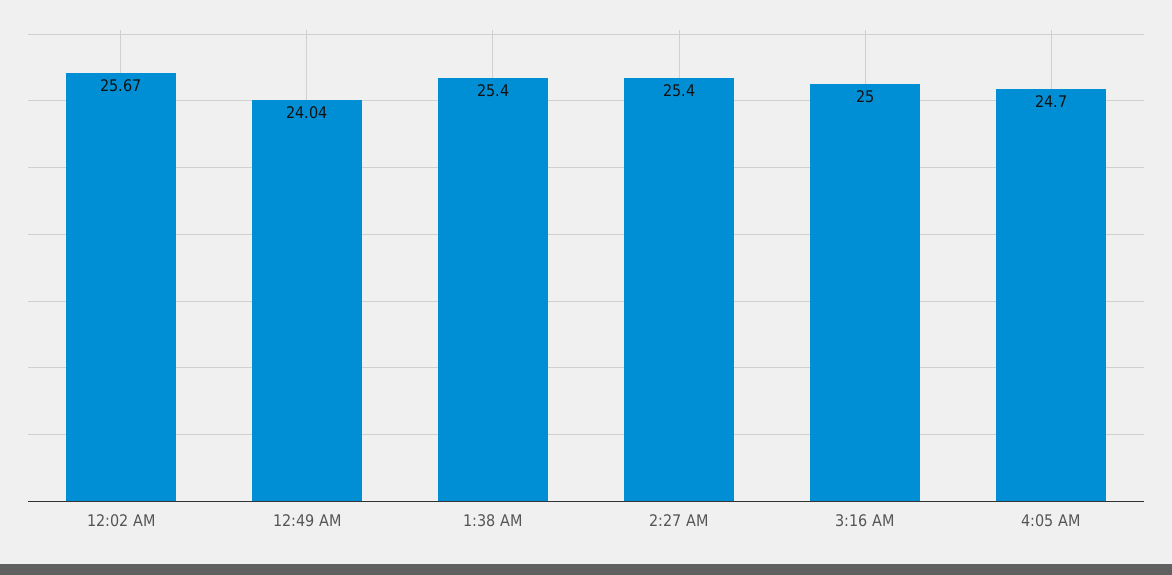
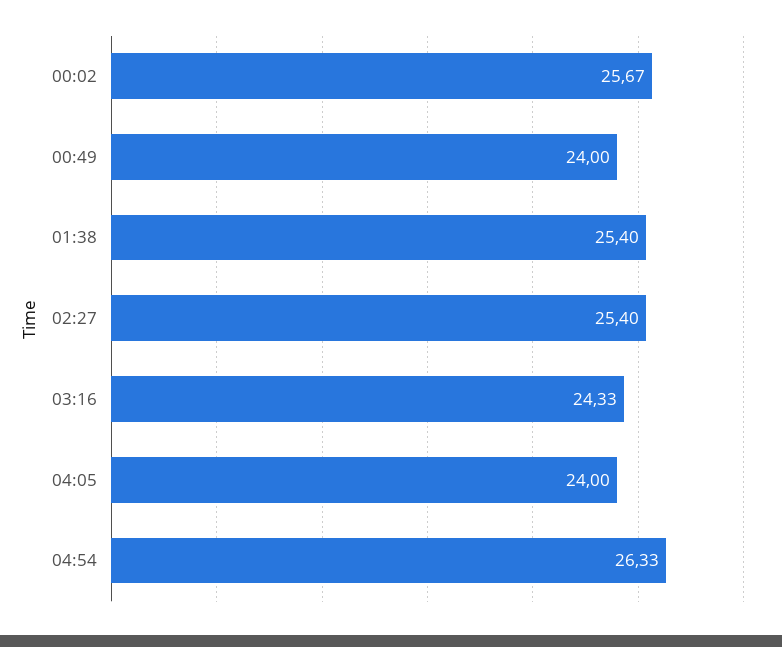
12:49 AM: 24.04 -> 24
3:16 AM: 25 -> 24.33
4:05 AM: 24.7 -> 24
04:54: none -> 26.33

